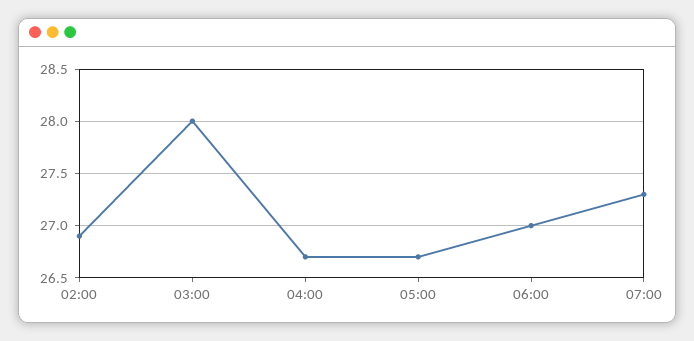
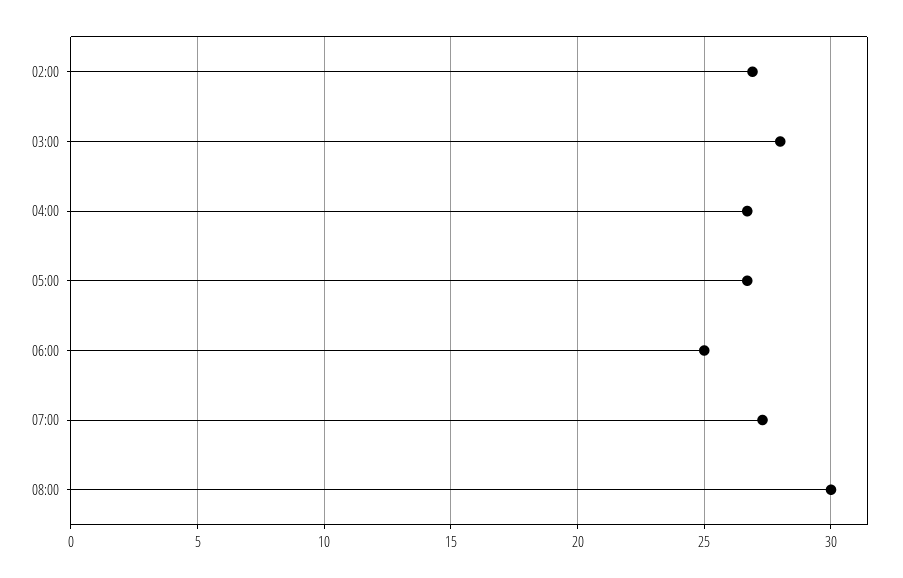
06:00: 27 -> 25
08:00: none -> 30

